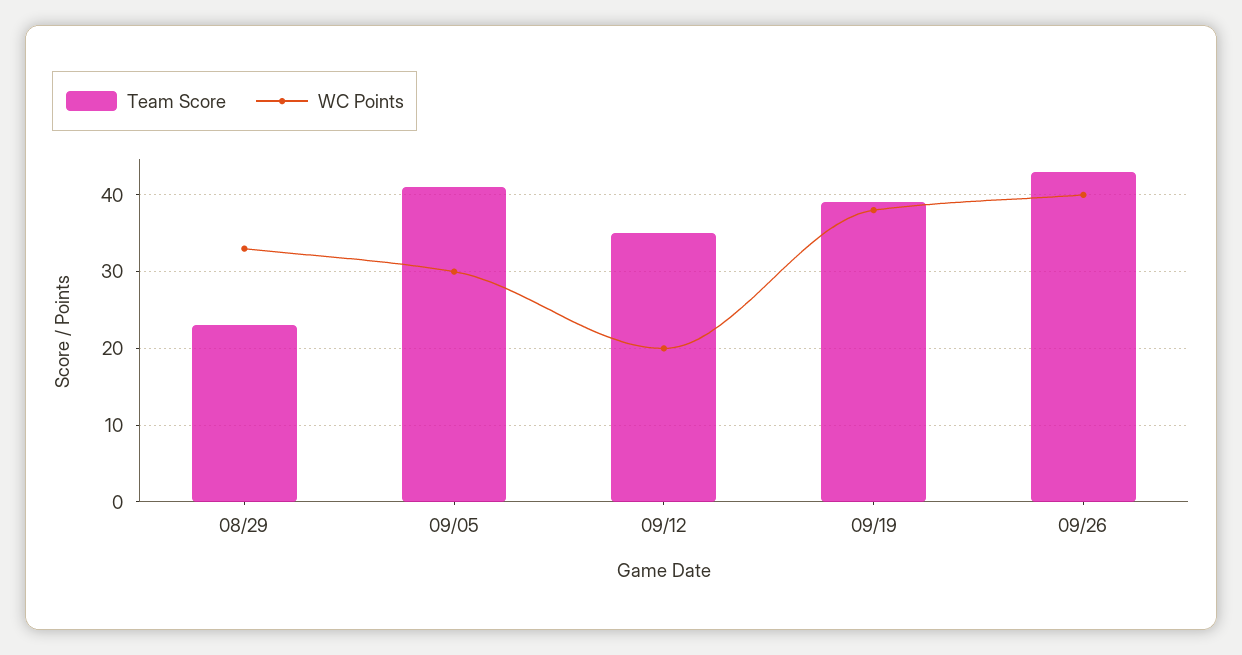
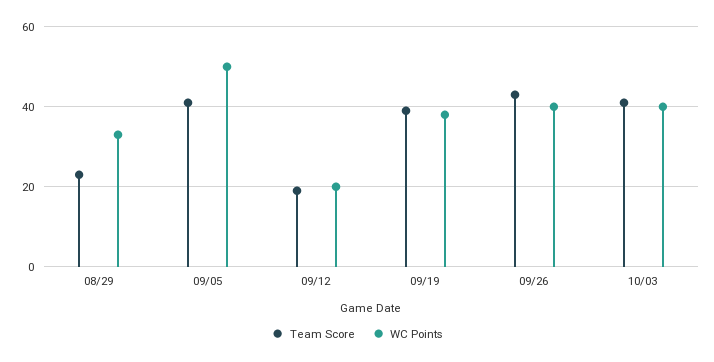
WC Points, 09/05: 30 -> 50
Team Score, 09/12: 35 -> 20
Team Score, 10/03: none -> 40
WC Points, 10/03: none -> 40

